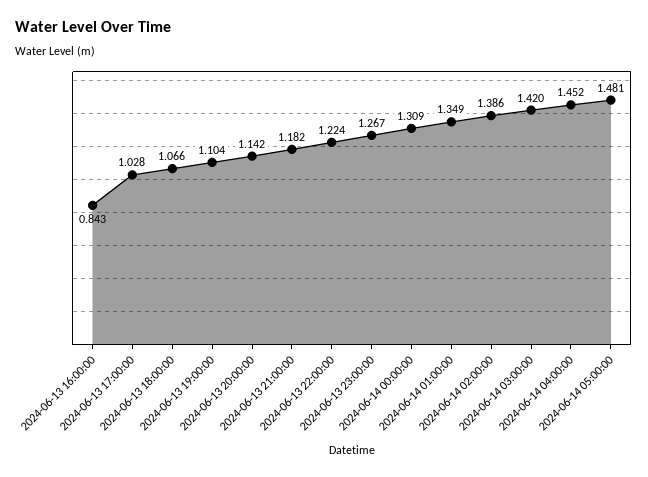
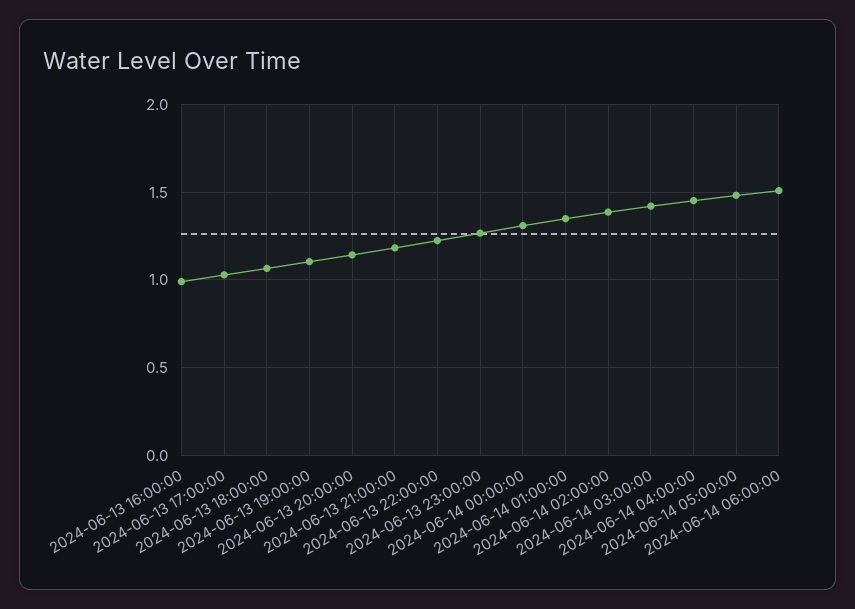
2024-06-13 16:00:00: 0.843 -> 1
2024-06-14 06:00:00: none -> 1.5

